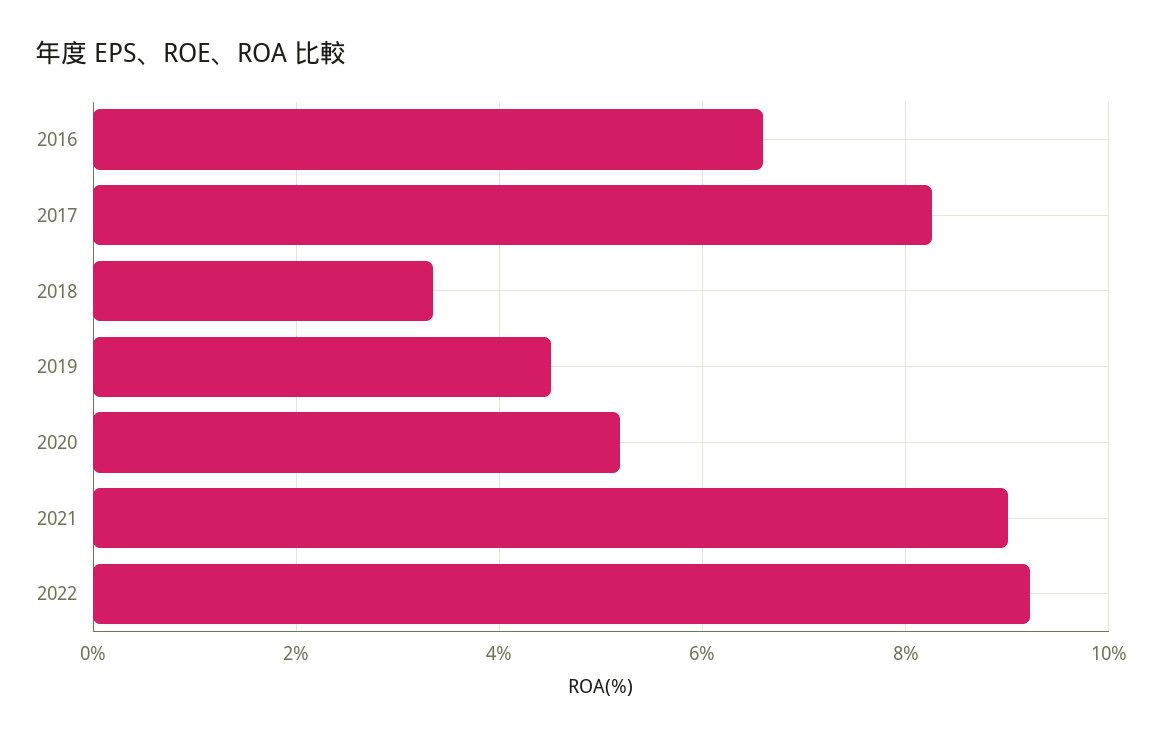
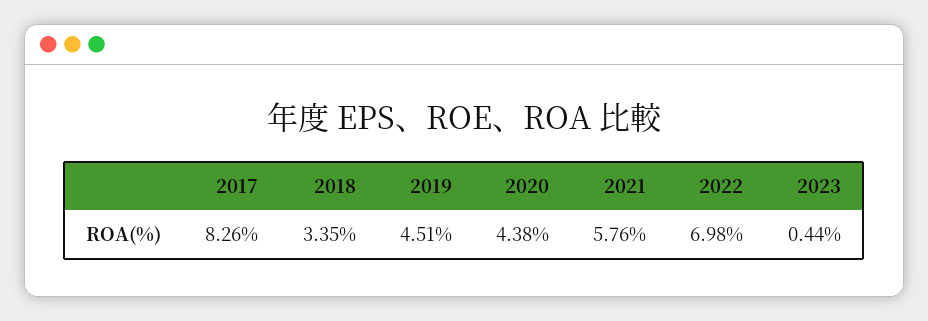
2016: 6.6 -> none
2020: 5.2 -> 4.38
2021: 9 -> 5.76
2022: 9.2 -> 6.98
2023: none -> 0.44

